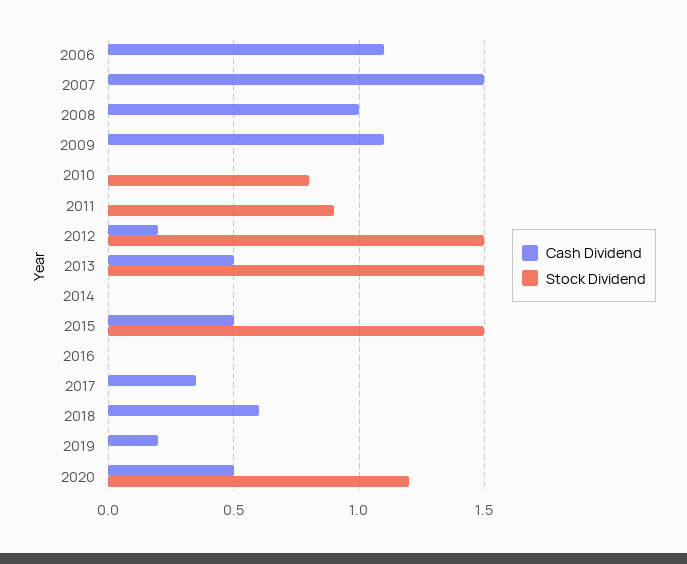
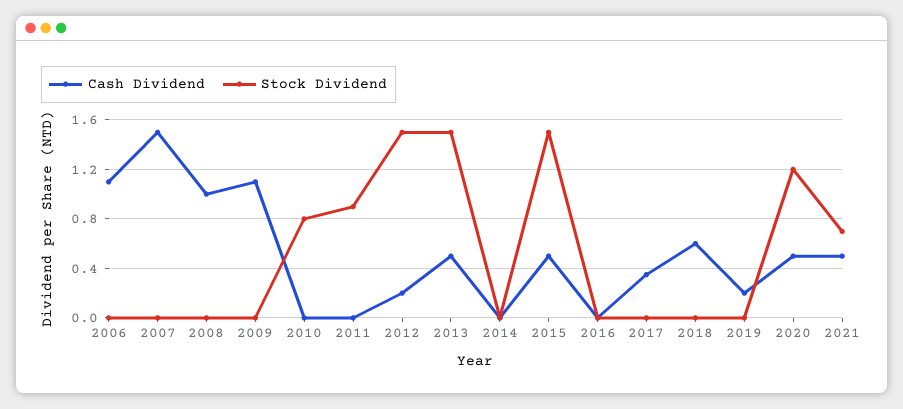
Cash Dividend, 2021: none -> 0.5
Stock Dividend, 2021: none -> 0.7

